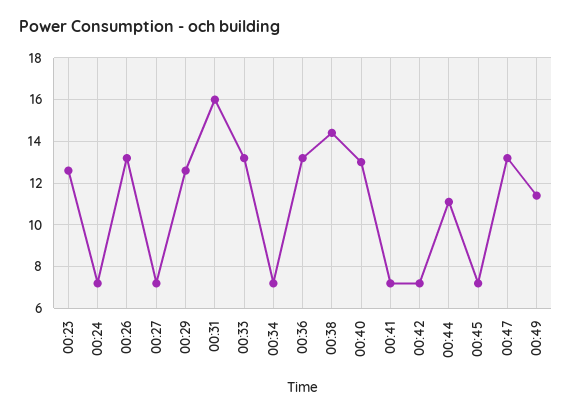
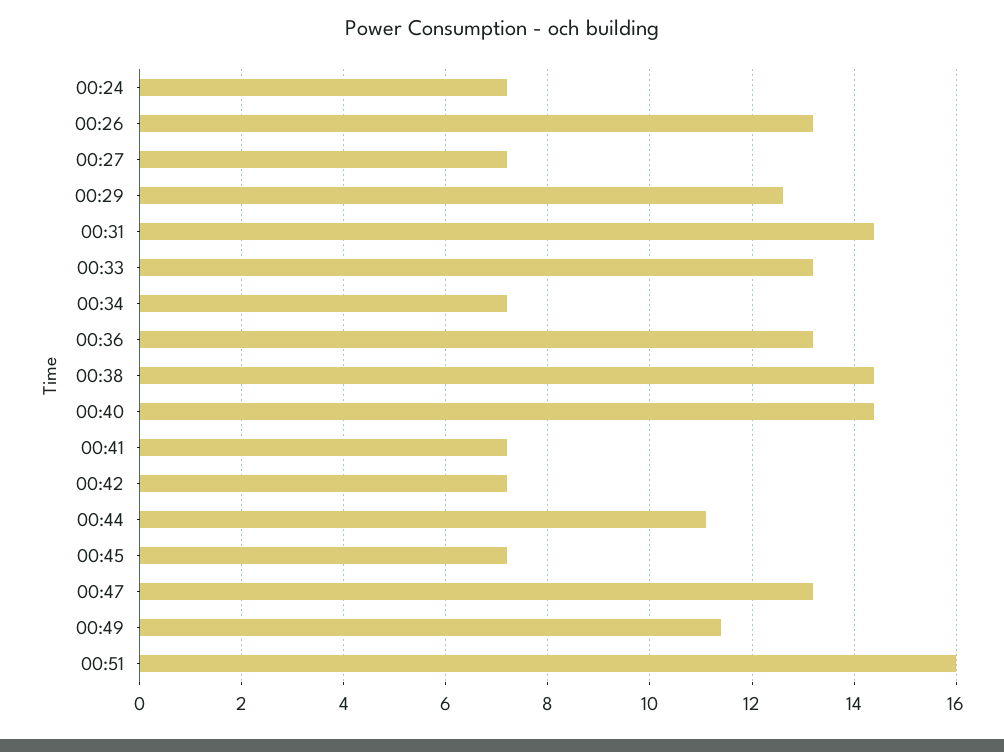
00:23: 12.5 -> none
00:31: 16 -> 14.5
00:40: 13 -> 14.5
00:51: none -> 16

